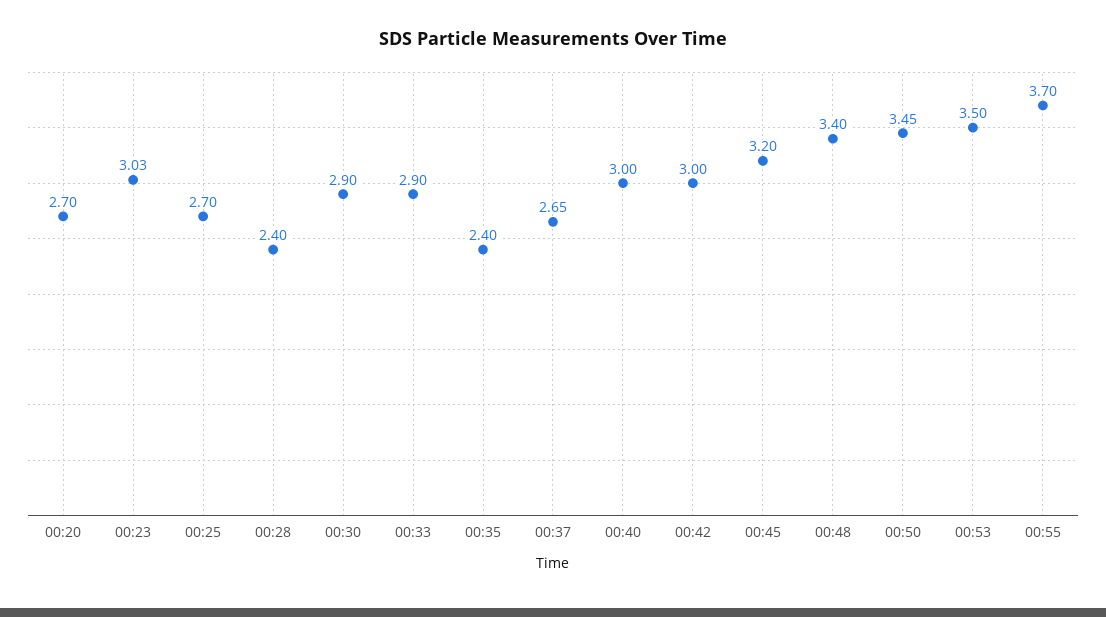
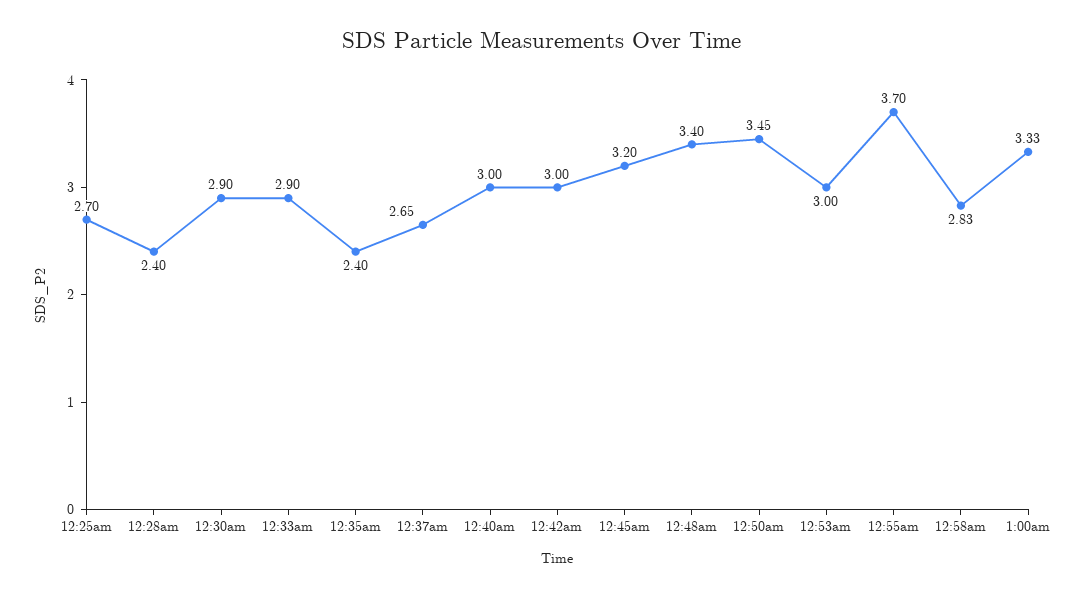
00:20: 2.7 -> none
00:23: 3.03 -> none
00:53: 3.5 -> 3
12:58am: none -> 2.83
1:00am: none -> 3.33

